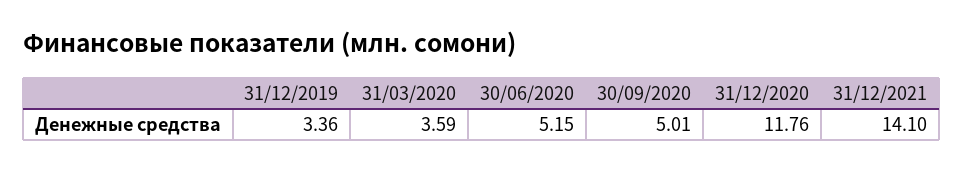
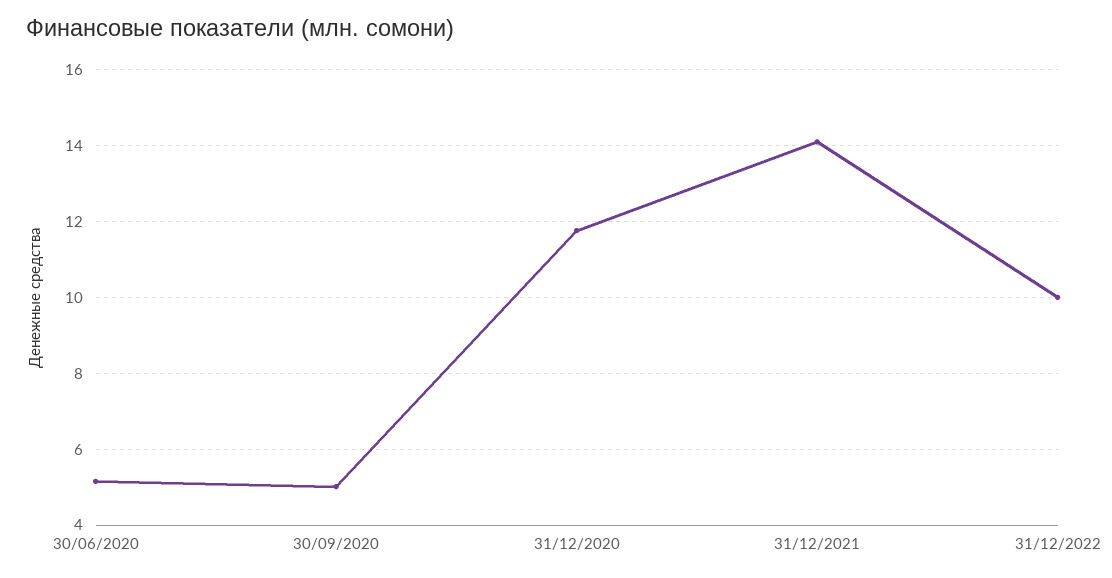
31/12/2019: 3.36 -> none
31/03/2020: 3.59 -> none
31/12/2022: none -> 10

